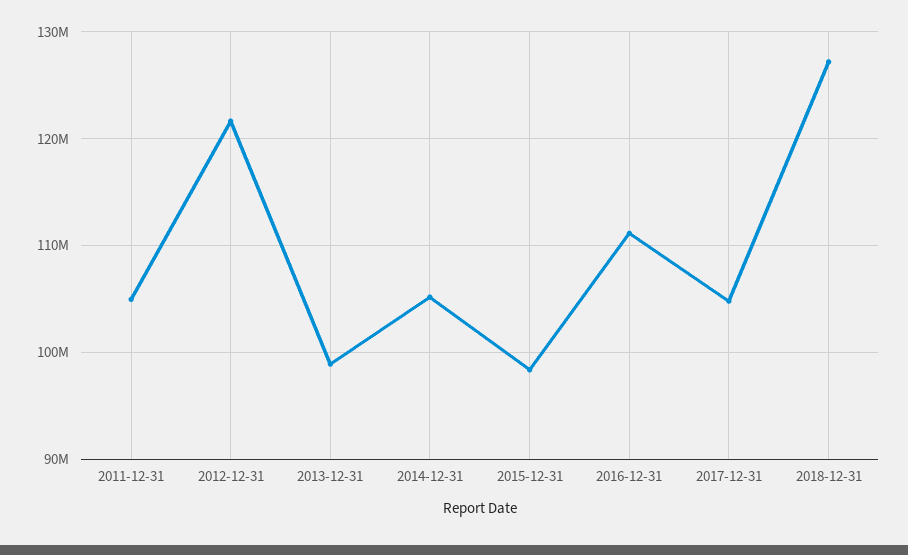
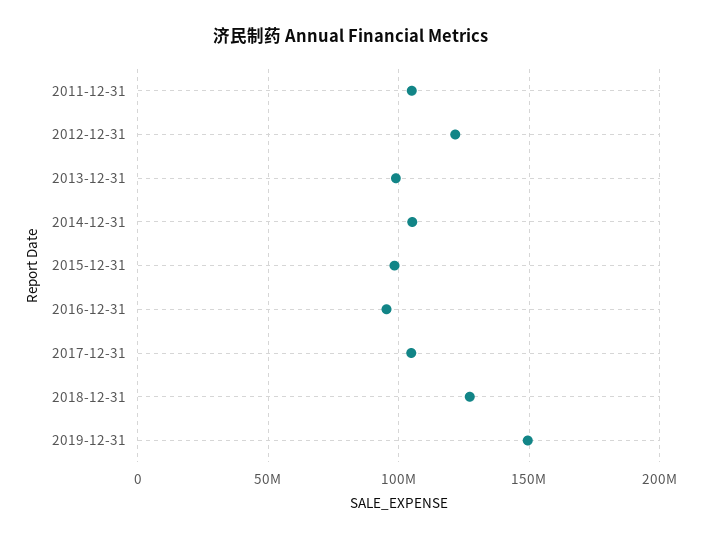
2016-12-31: 111000000 -> 95000000
2019-12-31: none -> 150000000

